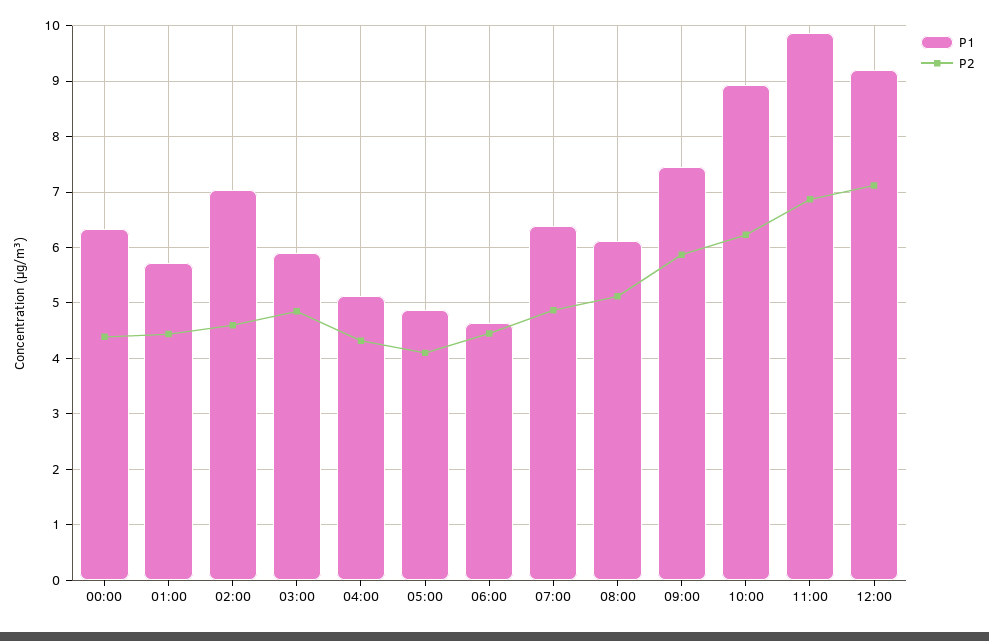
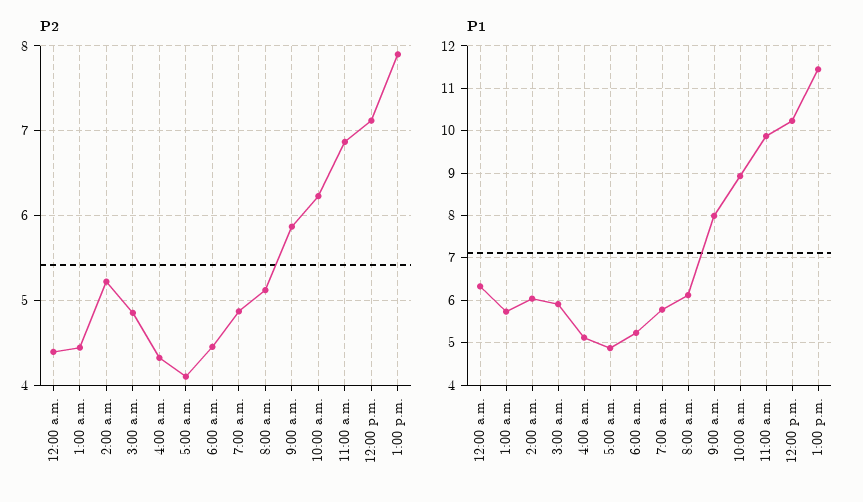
P1, 02:00: 7 -> 6
P2, 02:00: 4.6 -> 5.2
P1, 06:00: 4.6 -> 5.2
P1, 07:00: 6.4 -> 5.8
P1, 09:00: 7.4 -> 8
P1, 12:00: 9.2 -> 10.2
P2, 1:00 p.m.: none -> 7.9
P1, 1:00 p.m.: none -> 11.4

